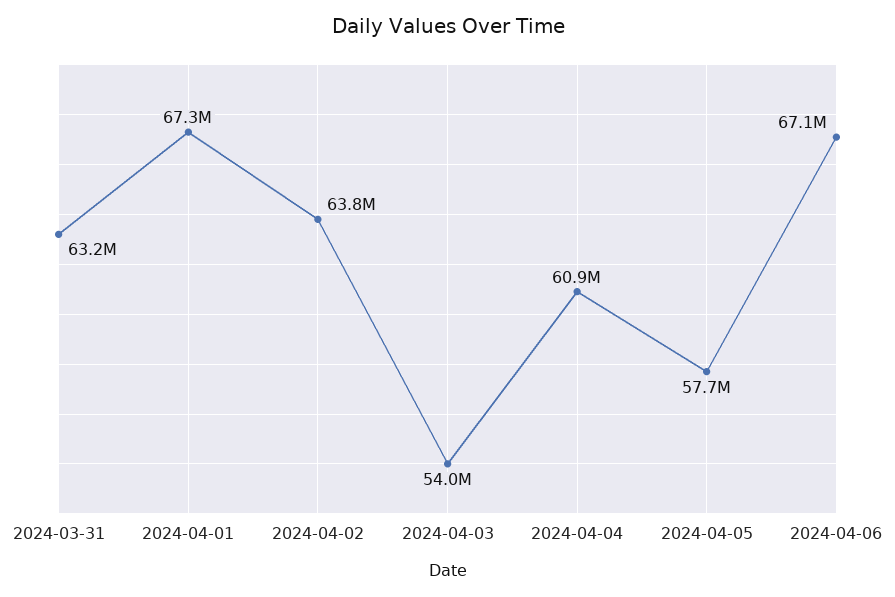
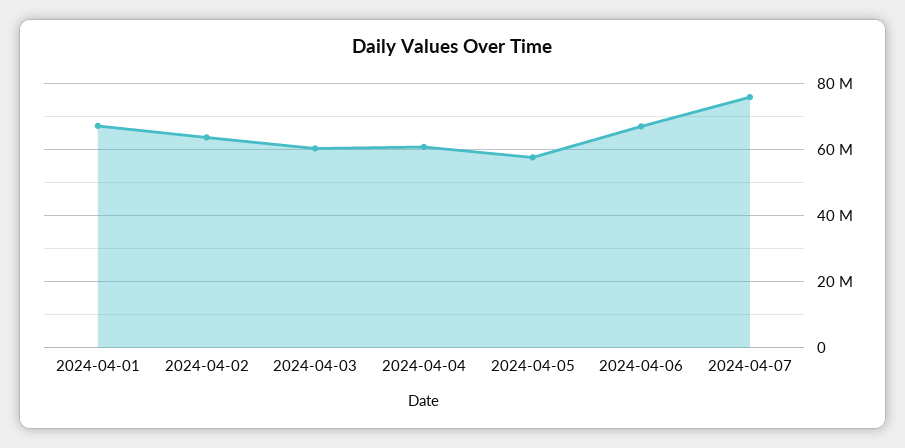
2024-03-31: 63200000 -> none
2024-04-03: 54000000 -> 60000000
2024-04-07: none -> 76000000

